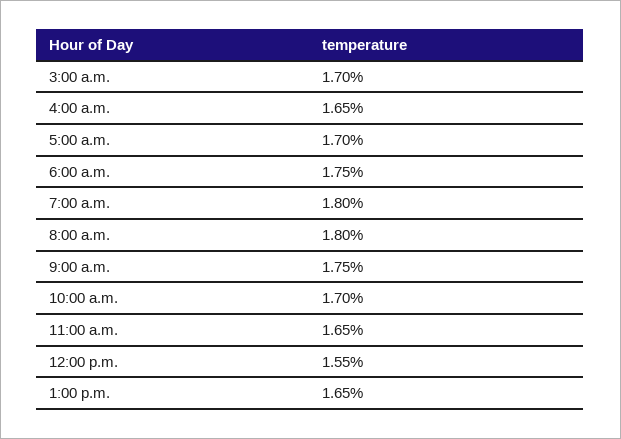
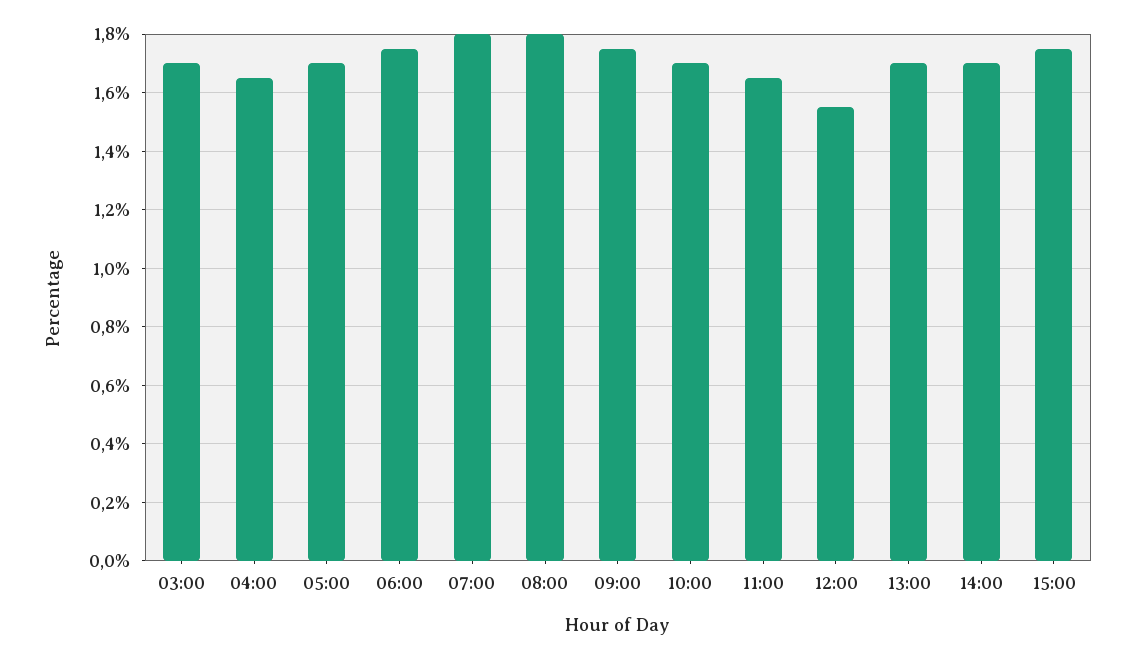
1:00 p.m.: 1.65 -> 1.7
14:00: none -> 1.7
15:00: none -> 1.75

